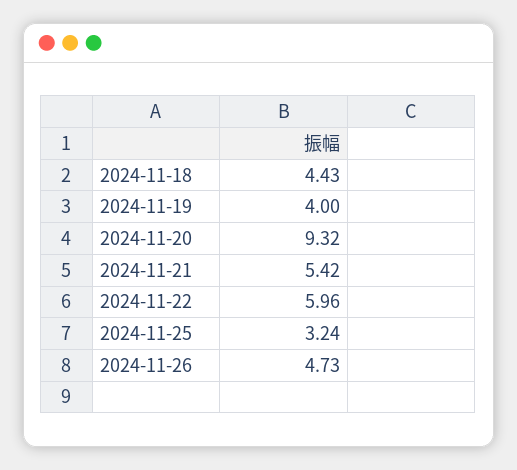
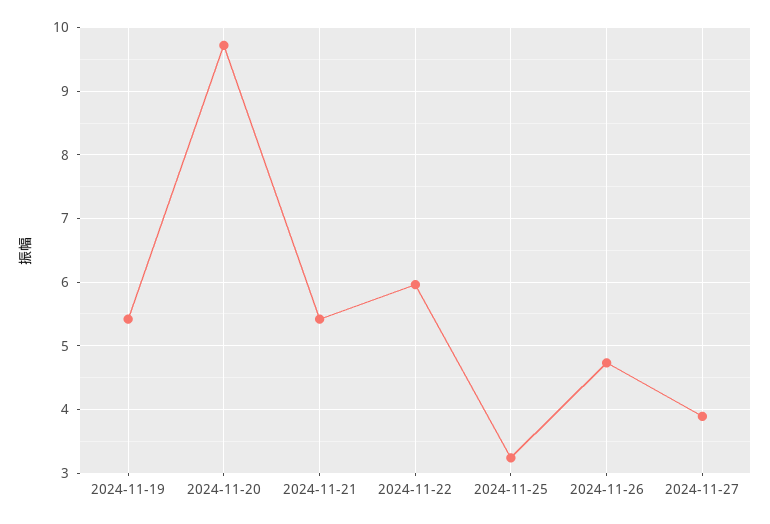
2024-11-18: 4.43 -> none
2024-11-19: 4 -> 5.4
2024-11-20: 9.32 -> 9.7
2024-11-27: none -> 3.9

